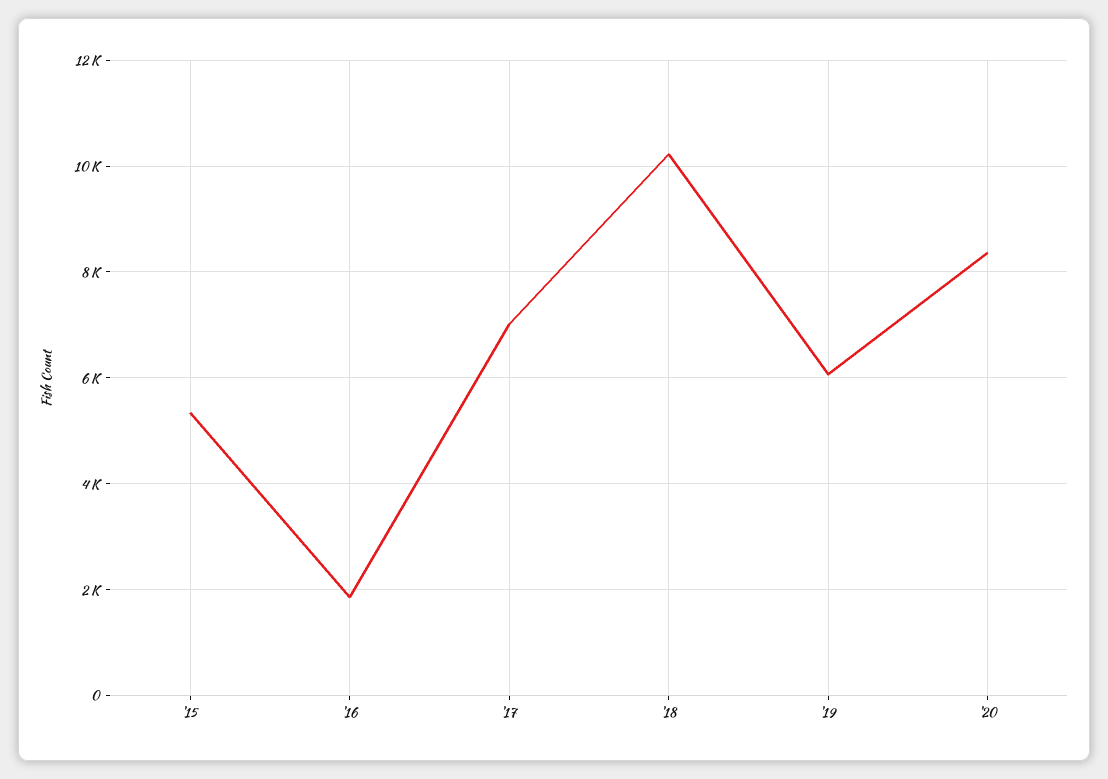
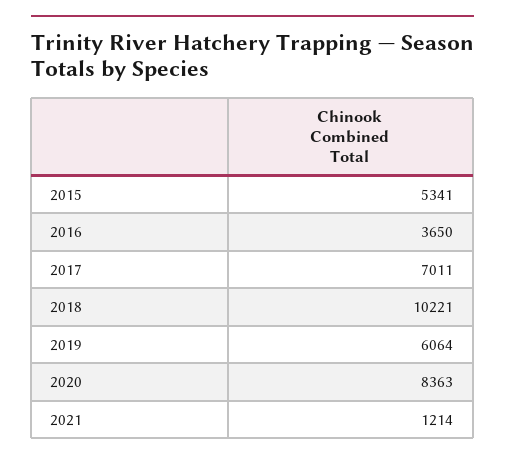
'16: 1800 -> 3650
2021: none -> 1214

